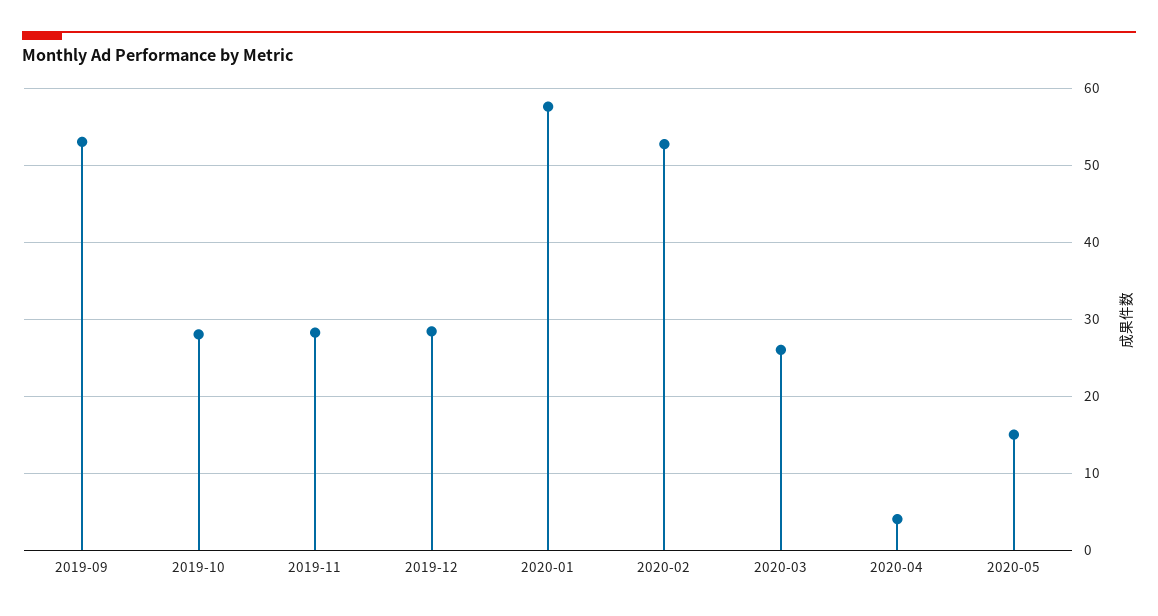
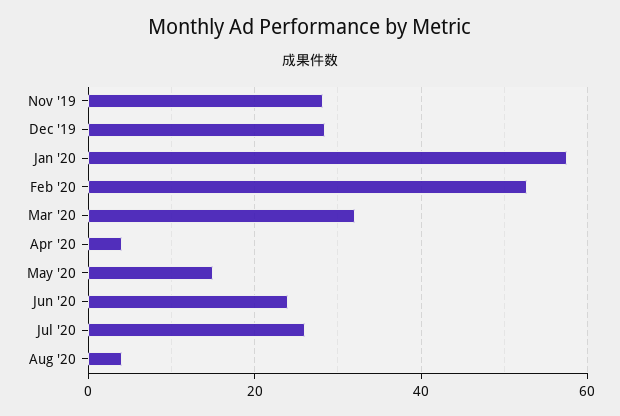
2019-09: 53 -> none
2019-10: 28 -> none
2020-03: 26 -> 32
Jun '20: none -> 24
Jul '20: none -> 26
Aug '20: none -> 4

